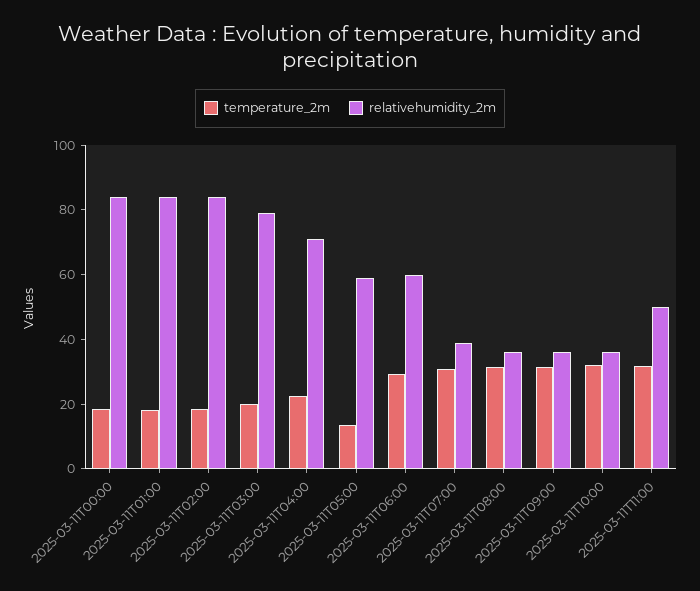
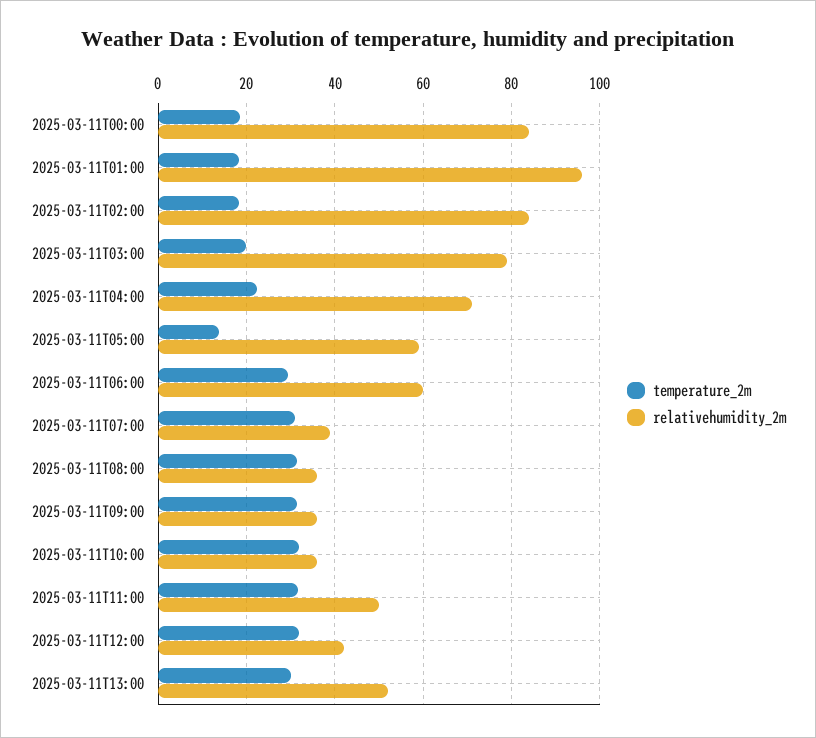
relativehumidity_2m, 2025-03-11T01:00: 85 -> 96
temperature_2m, 2025-03-11T12:00: none -> 32
relativehumidity_2m, 2025-03-11T12:00: none -> 42
temperature_2m, 2025-03-11T13:00: none -> 30
relativehumidity_2m, 2025-03-11T13:00: none -> 52

